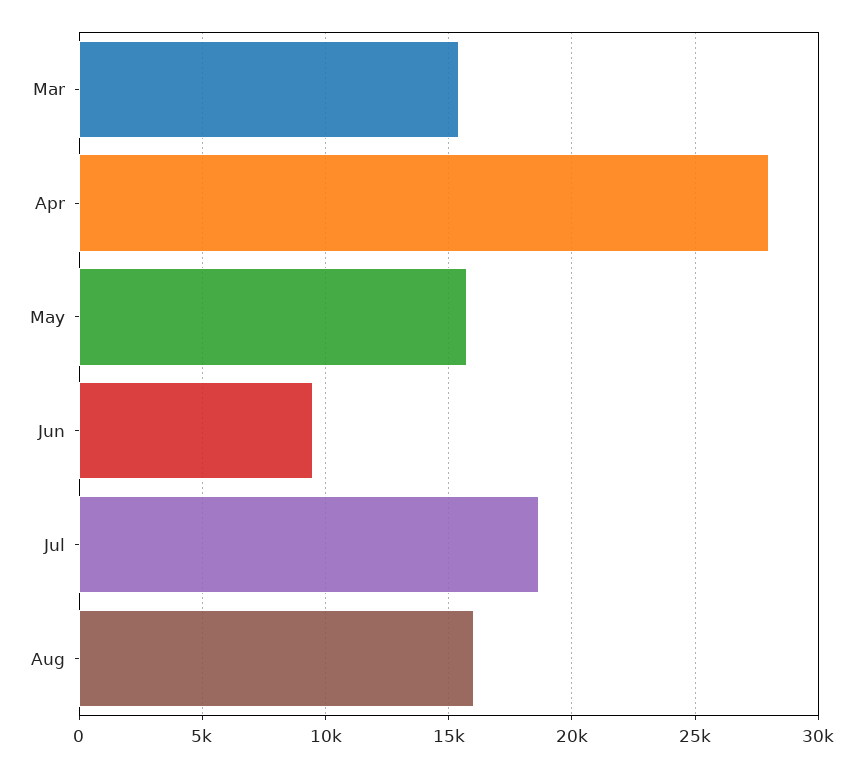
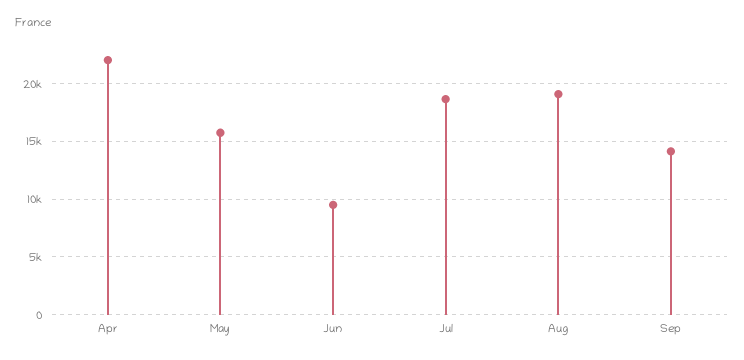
Mar: 15500 -> none
Apr: 28000 -> 22000
Aug: 16000 -> 19000
Sep: none -> 14000

